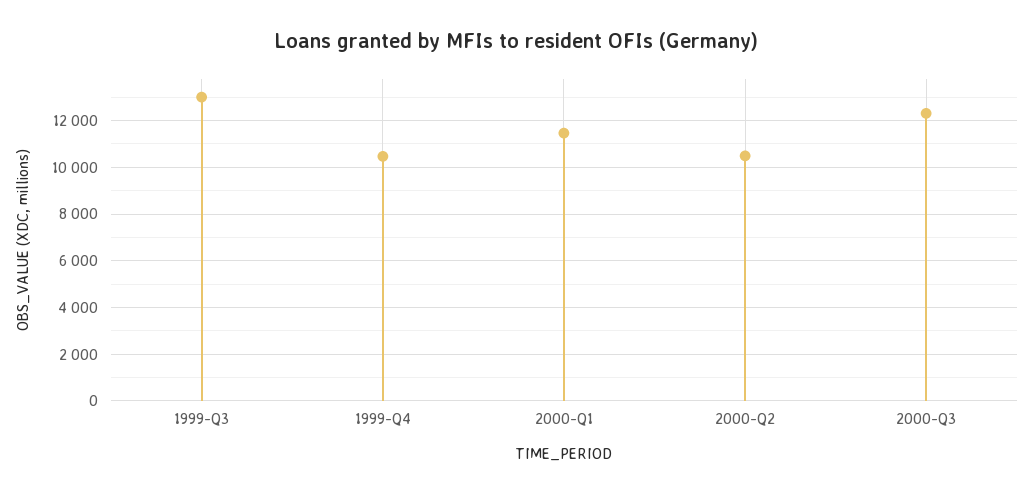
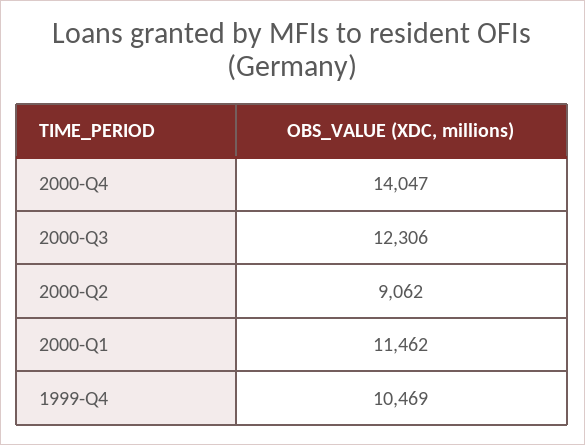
1999-Q3: 13000 -> none
2000-Q2: 10500 -> 9062
2000-Q4: none -> 14047

